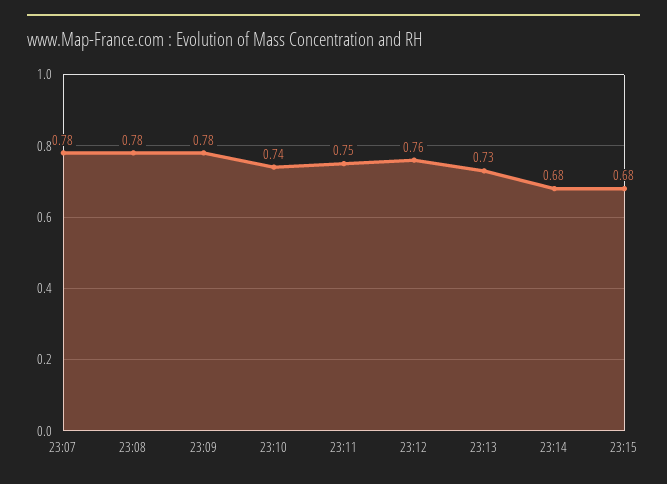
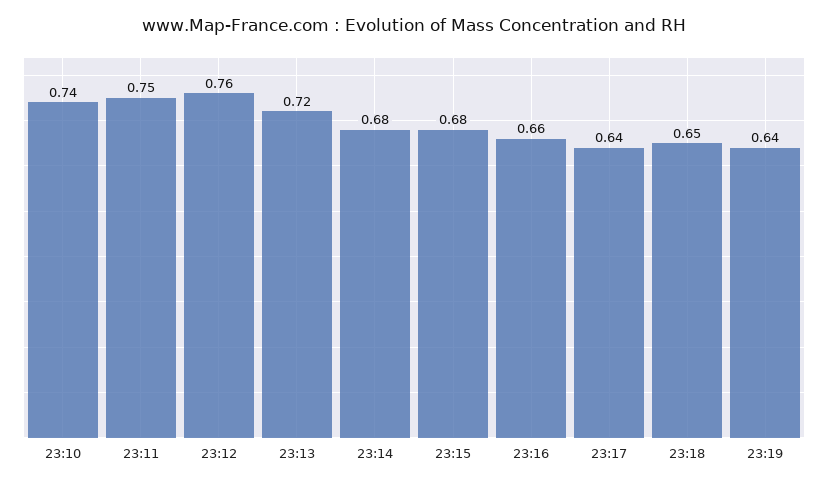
23:07: 0.78 -> none
23:08: 0.78 -> none
23:09: 0.78 -> none
23:13: 0.73 -> 0.72
23:16: none -> 0.66
23:17: none -> 0.64
23:18: none -> 0.65
23:19: none -> 0.64

